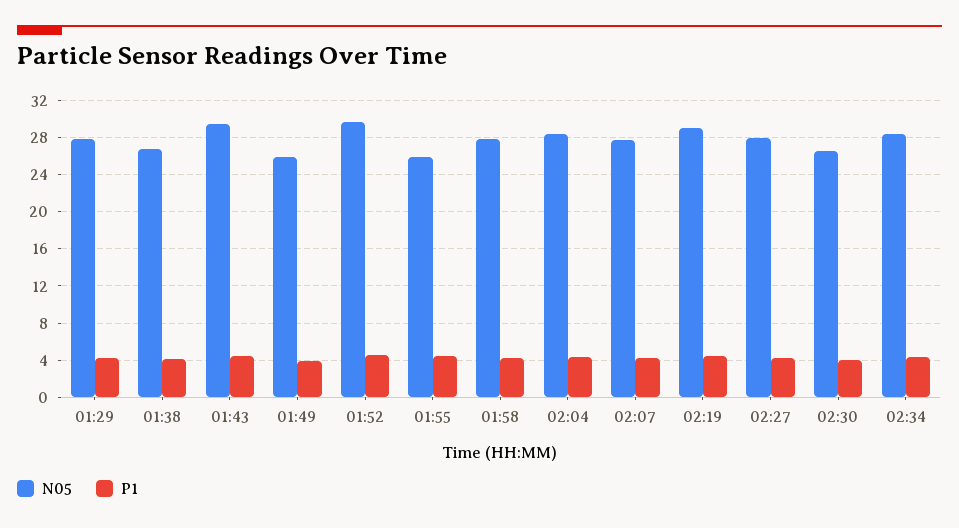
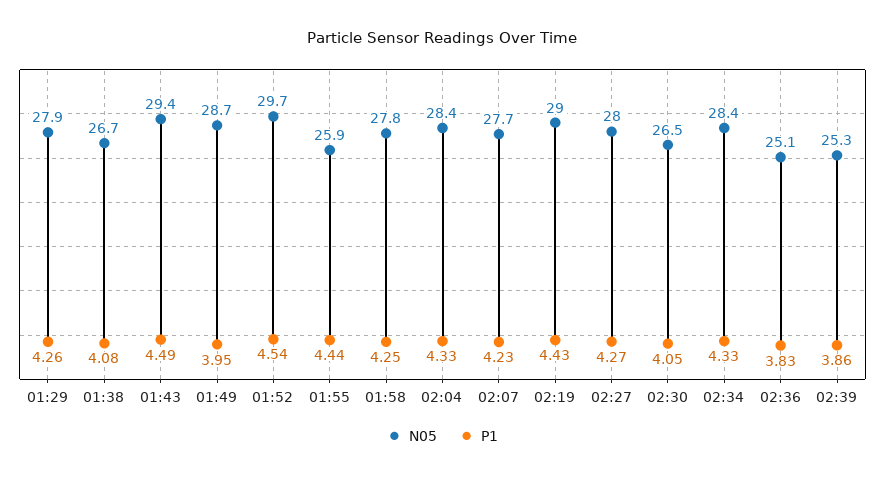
N05, 01:49: 26 -> 28.7
N05, 02:36: none -> 25.1
P1, 02:36: none -> 3.83
N05, 02:39: none -> 25.3
P1, 02:39: none -> 3.86

